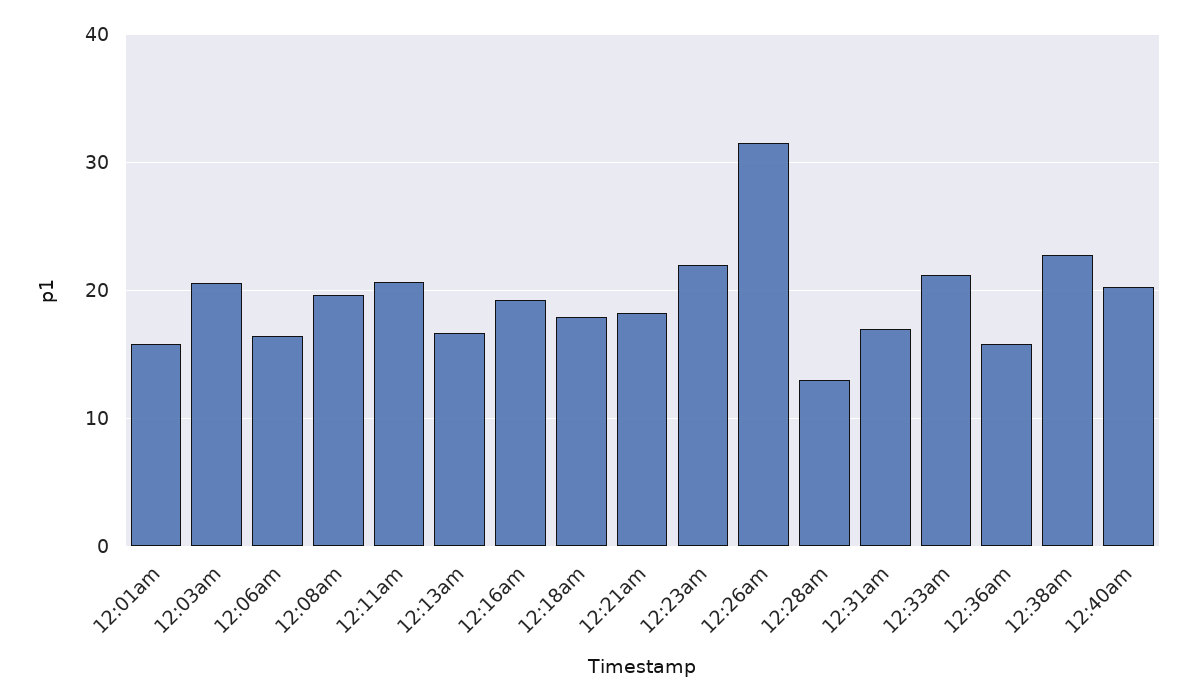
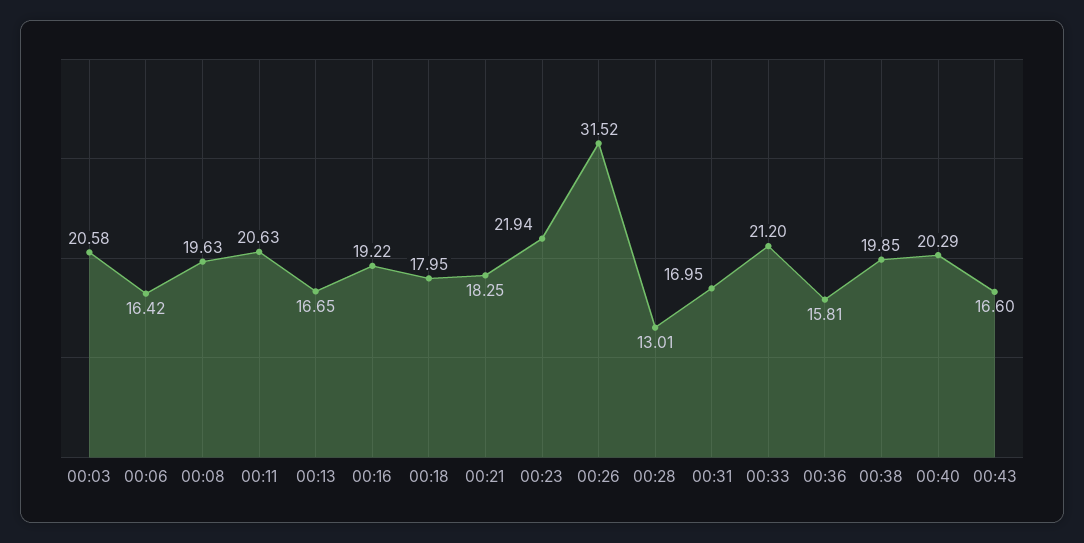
12:01am: 16 -> none
12:38am: 23 -> 19.85
00:43: none -> 16.6

